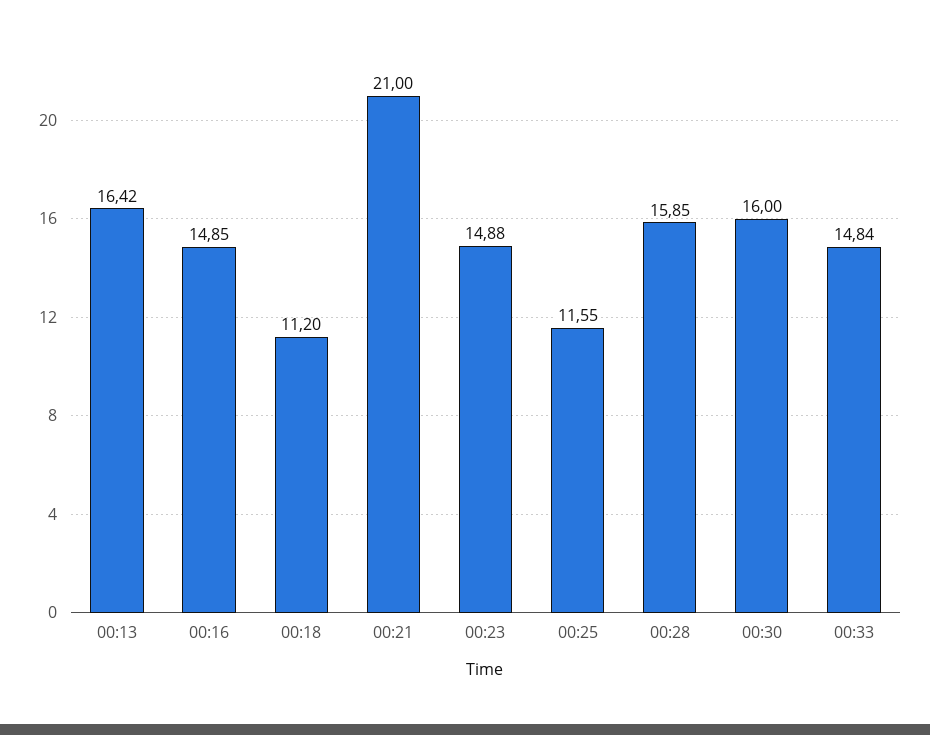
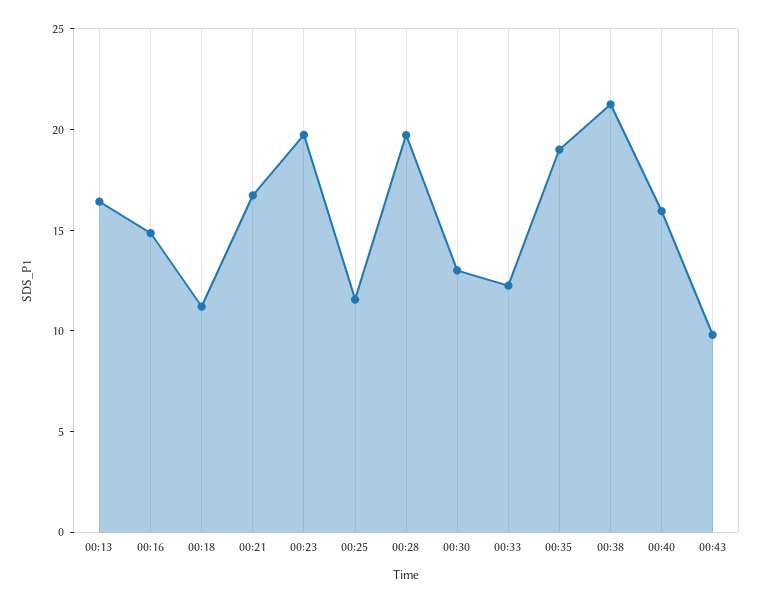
00:21: 21 -> 17
00:23: 14.88 -> 20
00:28: 15.85 -> 20
00:30: 16 -> 13
00:33: 14.84 -> 12
00:35: none -> 19
00:38: none -> 21
00:40: none -> 16
00:43: none -> 10

